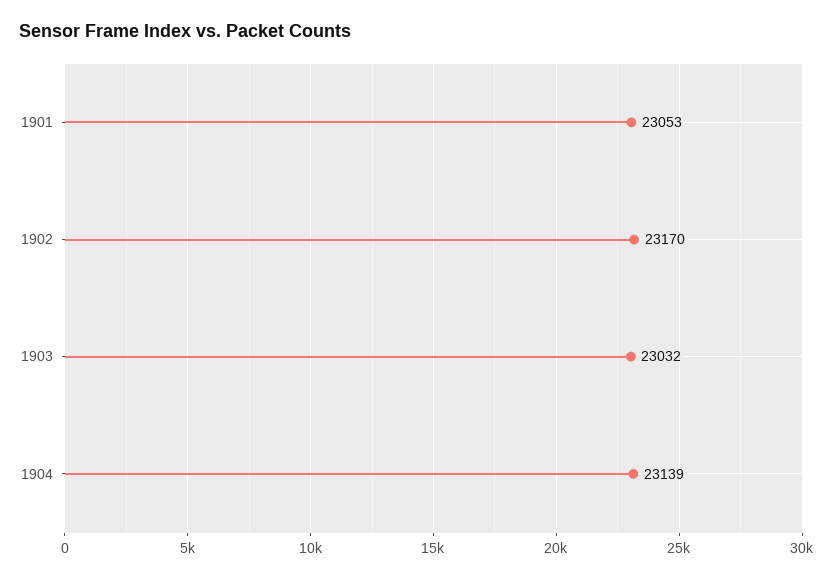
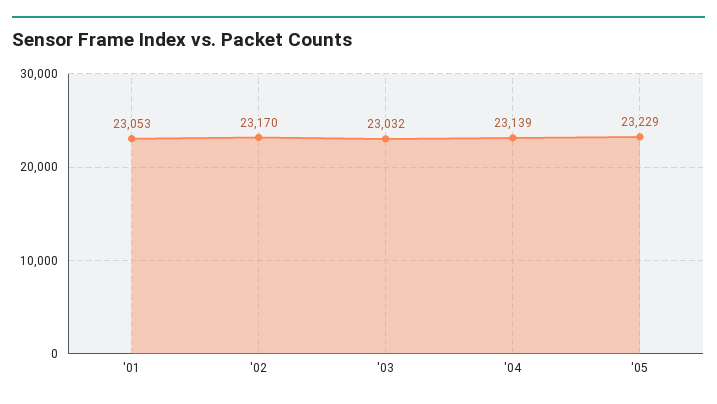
'05: none -> 23229

